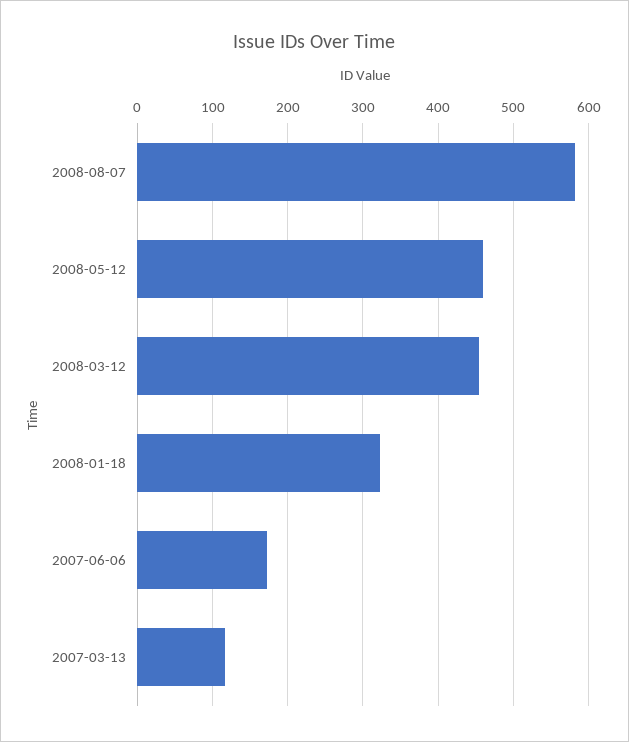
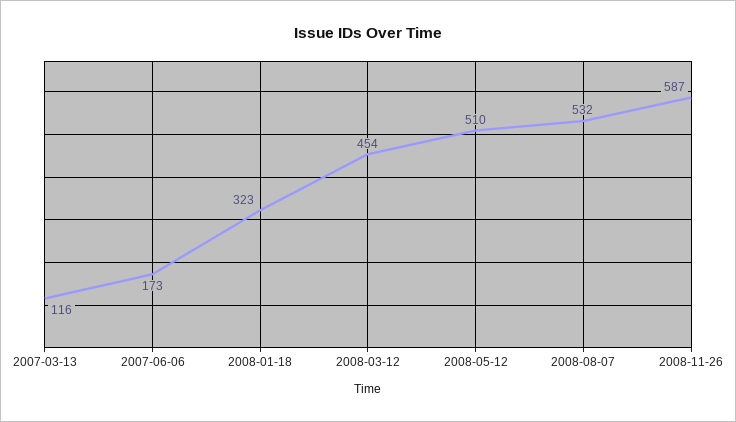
2008-08-07: 580 -> 532
2008-05-12: 460 -> 510
2008-11-26: none -> 587

